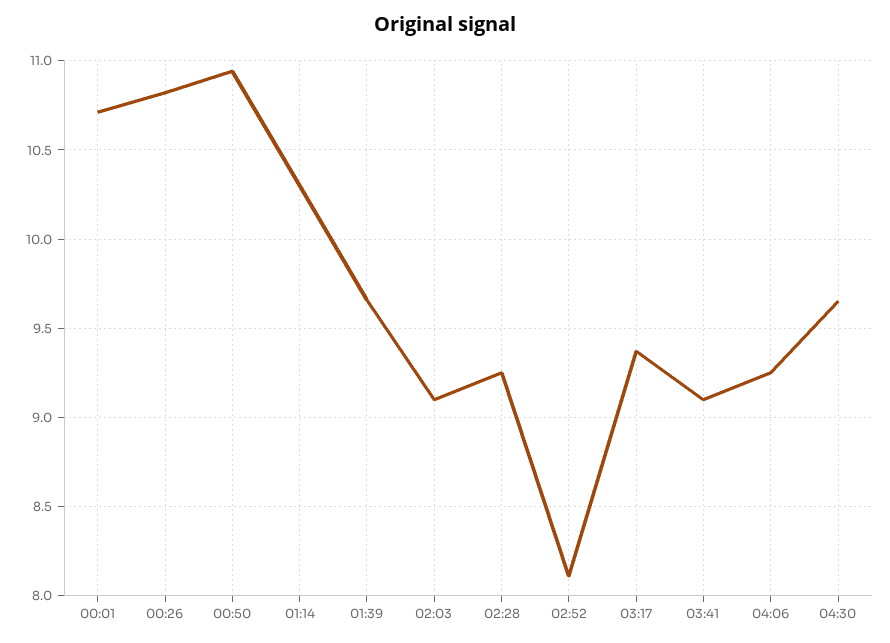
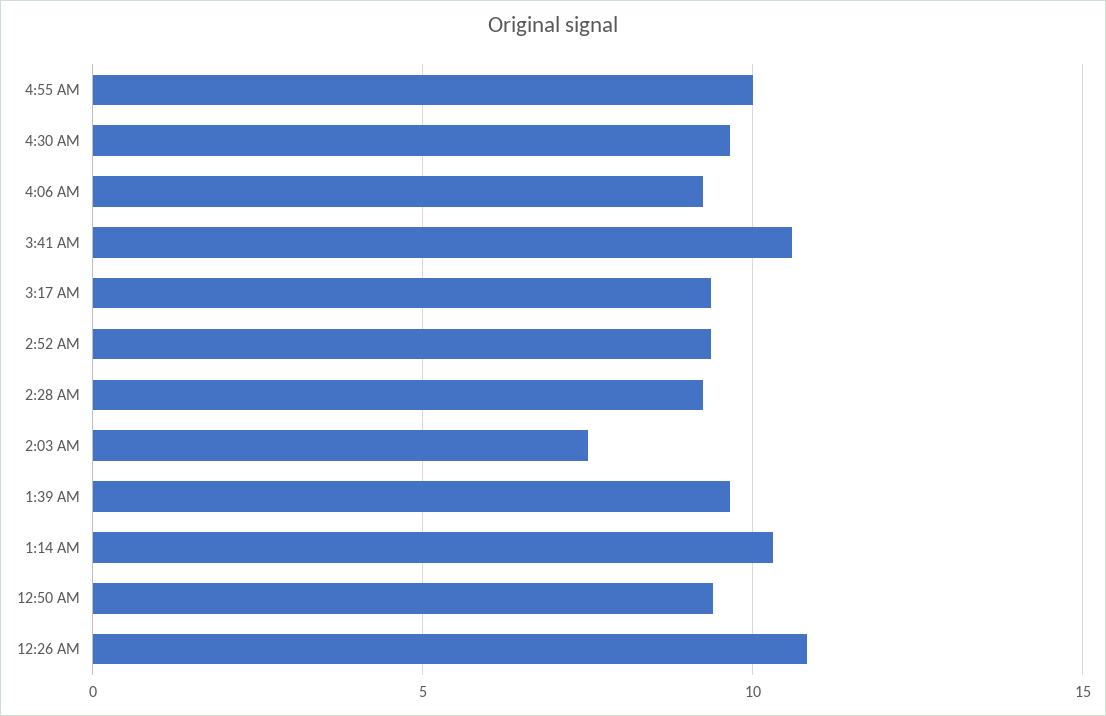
00:01: 10.7 -> none
00:50: 10.95 -> 9.5
02:03: 9.1 -> 7.5
02:52: 8.1 -> 9.5
03:41: 9.1 -> 10.5
4:55 AM: none -> 10

